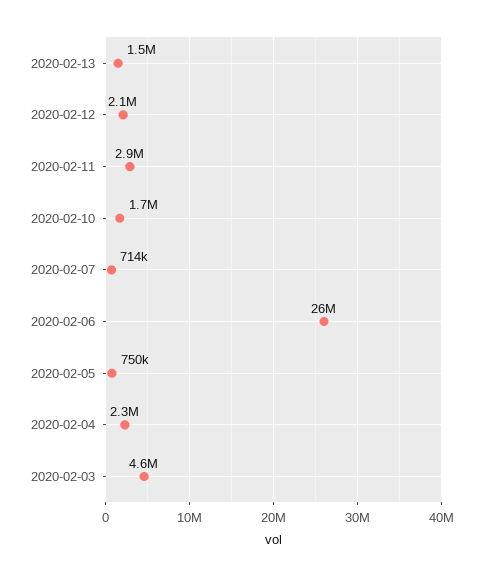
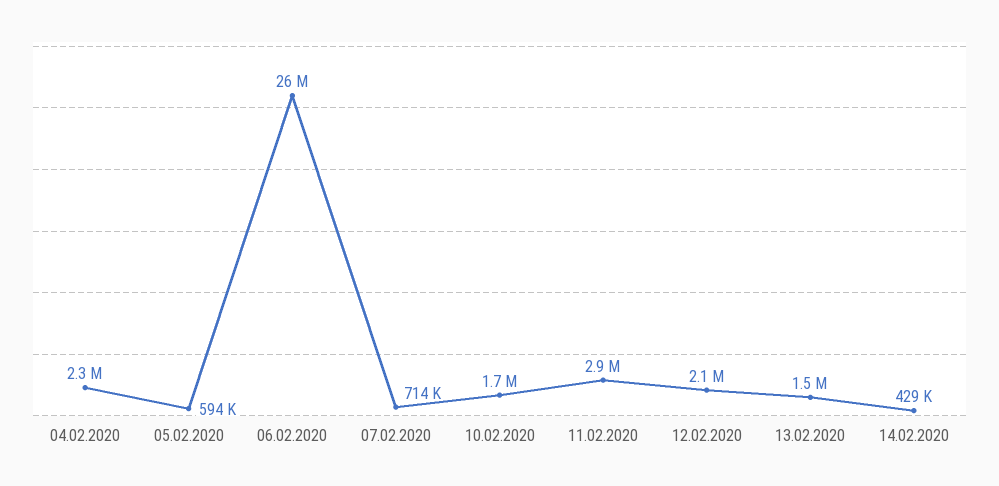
2020-02-05: 750000 -> 594000
2020-02-03: 4600000 -> none
14.02.2020: none -> 429000

